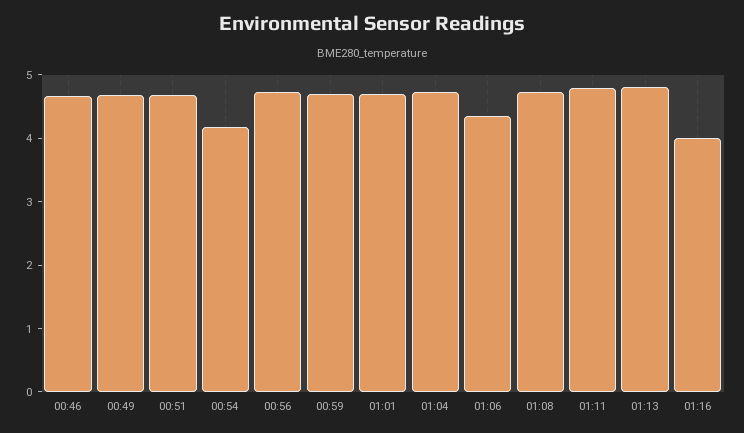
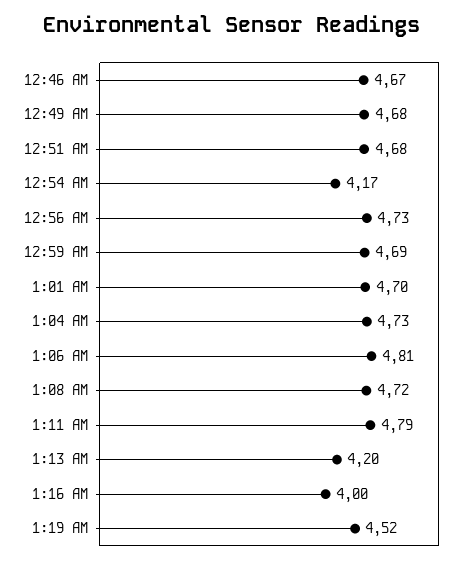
01:06: 4.4 -> 4.81
01:13: 4.8 -> 4.2
1:19 AM: none -> 4.52

